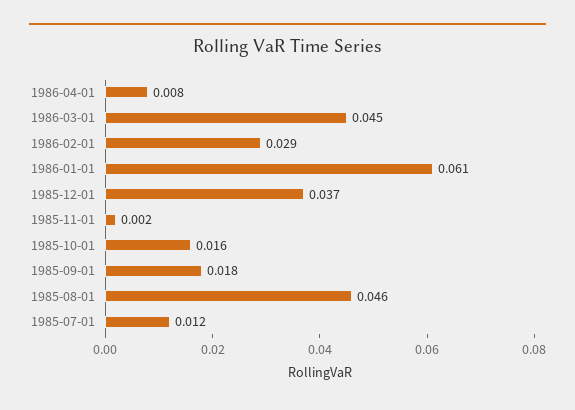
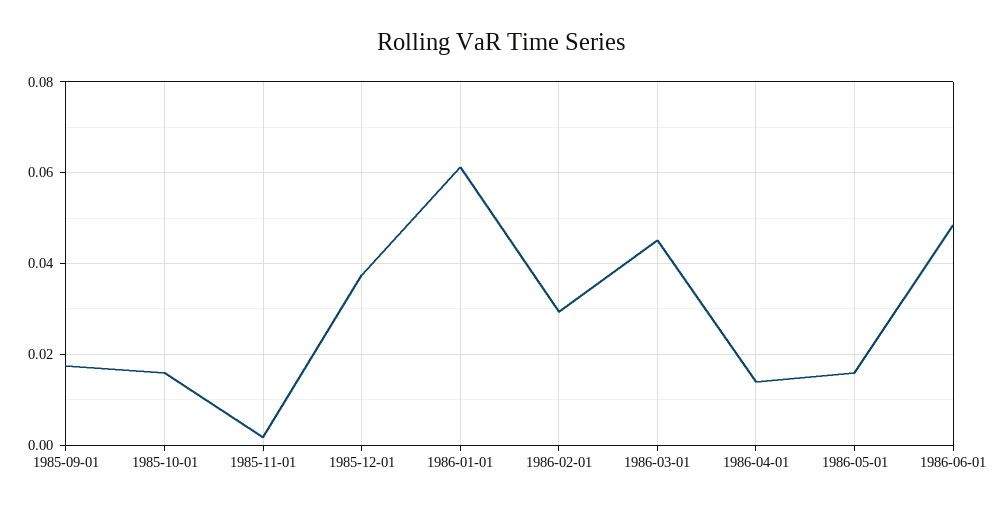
1986-04-01: 0.008 -> 0.014
1985-08-01: 0.046 -> none
1985-07-01: 0.012 -> none
1986-05-01: none -> 0.016
1986-06-01: none -> 0.048

